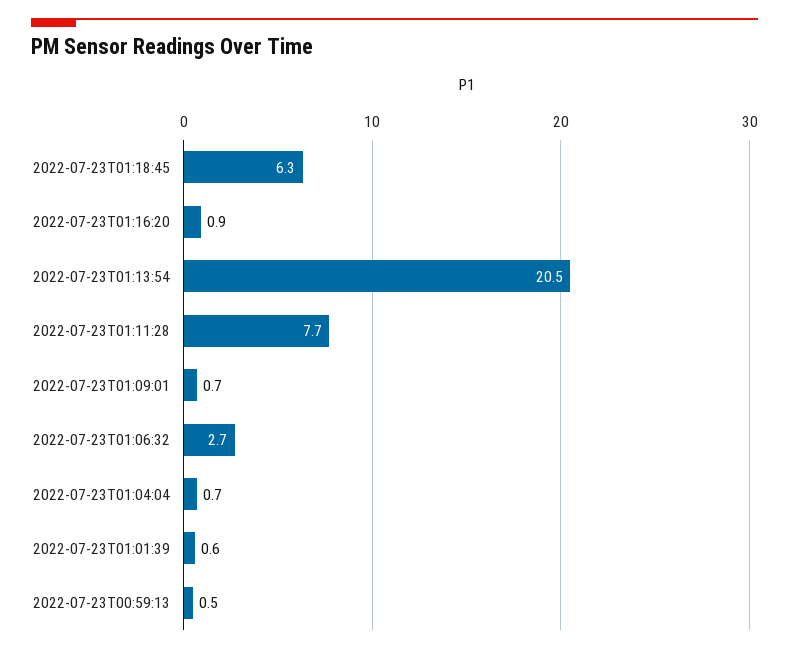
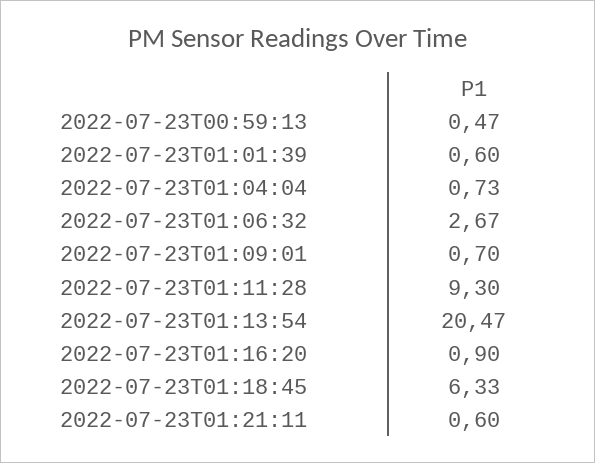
2022-07-23T01:11:28: 7.7 -> 9.3
2022-07-23T01:21:11: none -> 0.6

